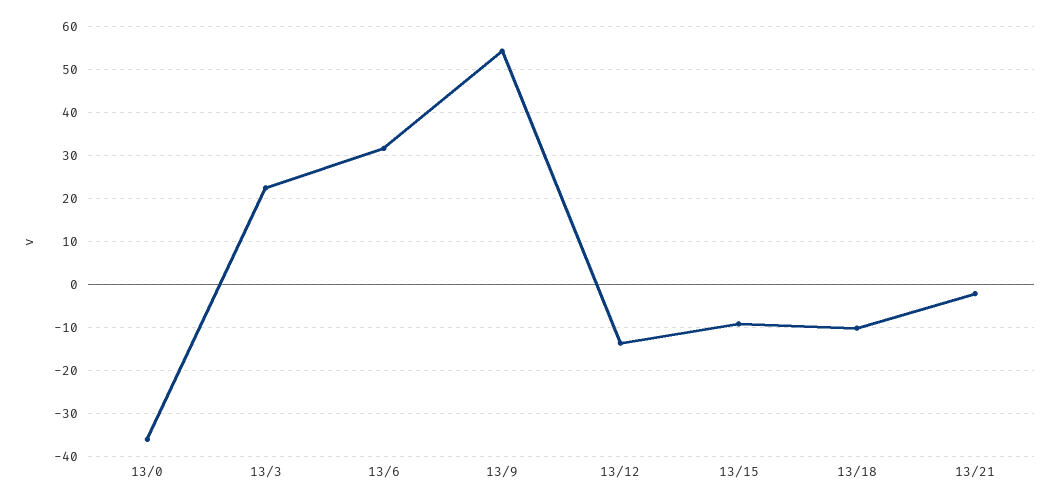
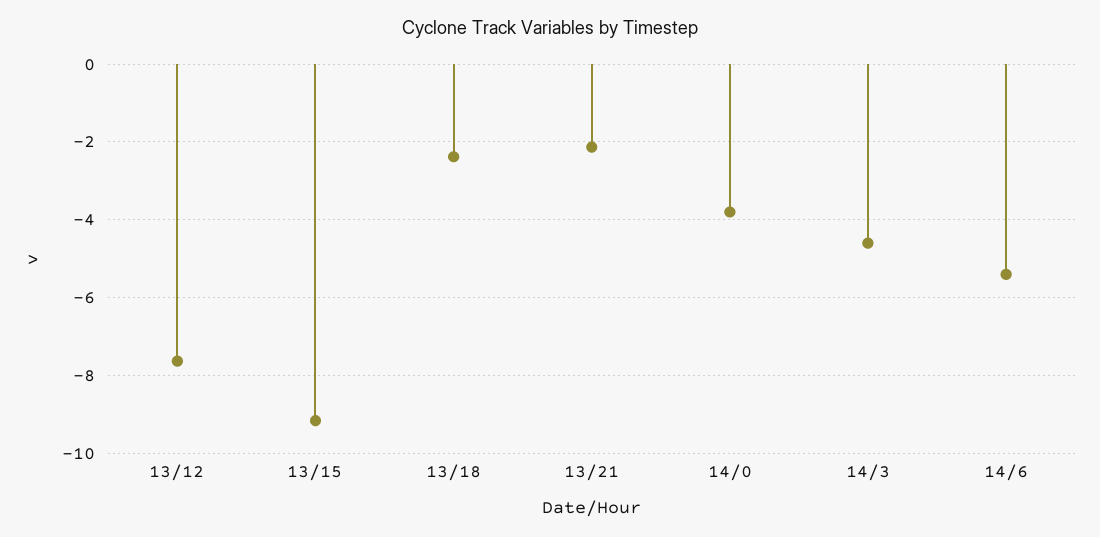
13/0: -36 -> none
13/3: 22 -> none
13/6: 32 -> none
13/9: 54 -> none
13/12: -14 -> -7.6
13/18: -10 -> -2.4
14/0: none -> -3.8
14/3: none -> -4.6
14/6: none -> -5.4

